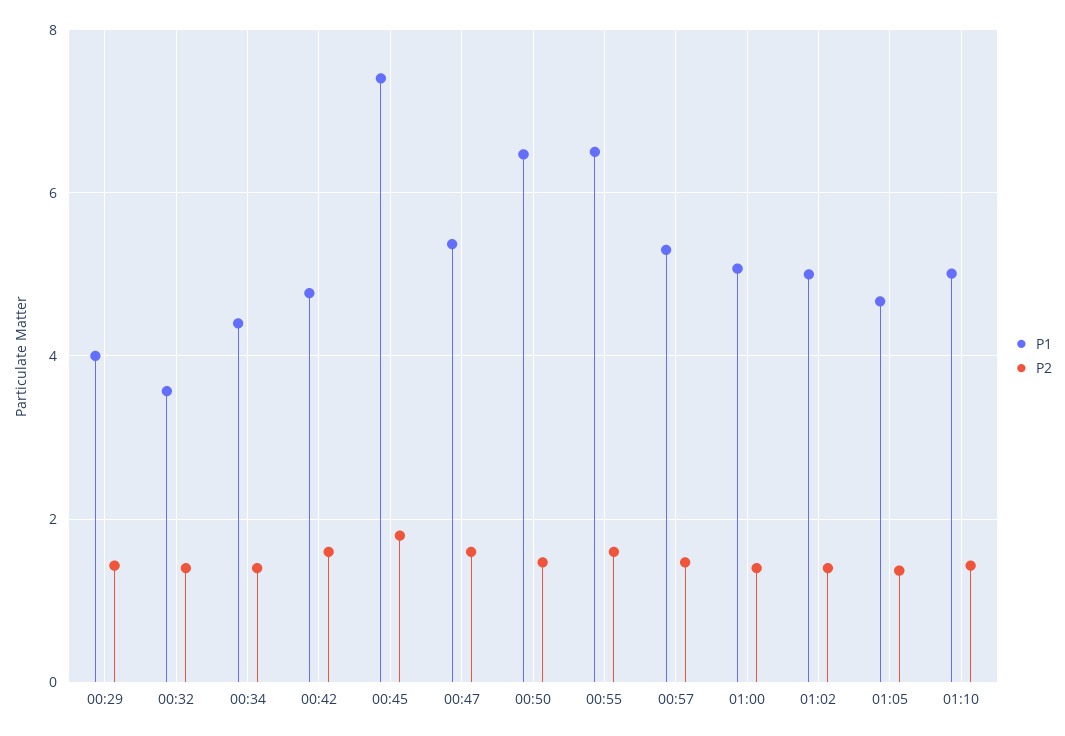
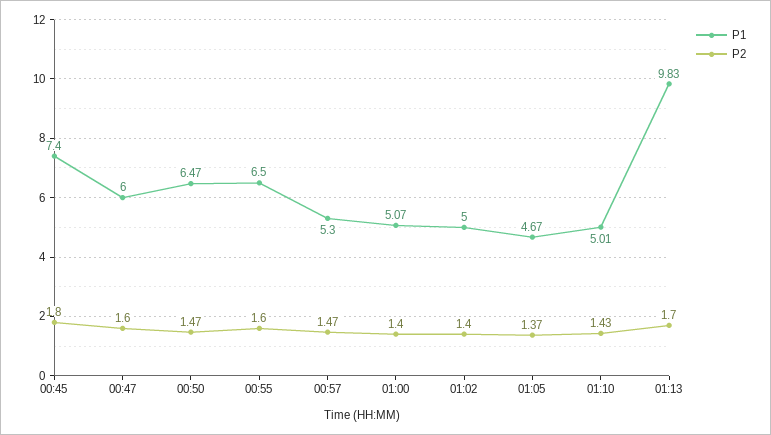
P1, 00:29: 4 -> none
P2, 00:29: 1.4 -> none
P1, 00:32: 3.6 -> none
P2, 00:32: 1.4 -> none
P1, 00:34: 4.4 -> none
P2, 00:34: 1.4 -> none
P1, 00:42: 4.8 -> none
P2, 00:42: 1.6 -> none
P1, 00:47: 5.4 -> 6
P1, 01:13: none -> 9.83
P2, 01:13: none -> 1.7

